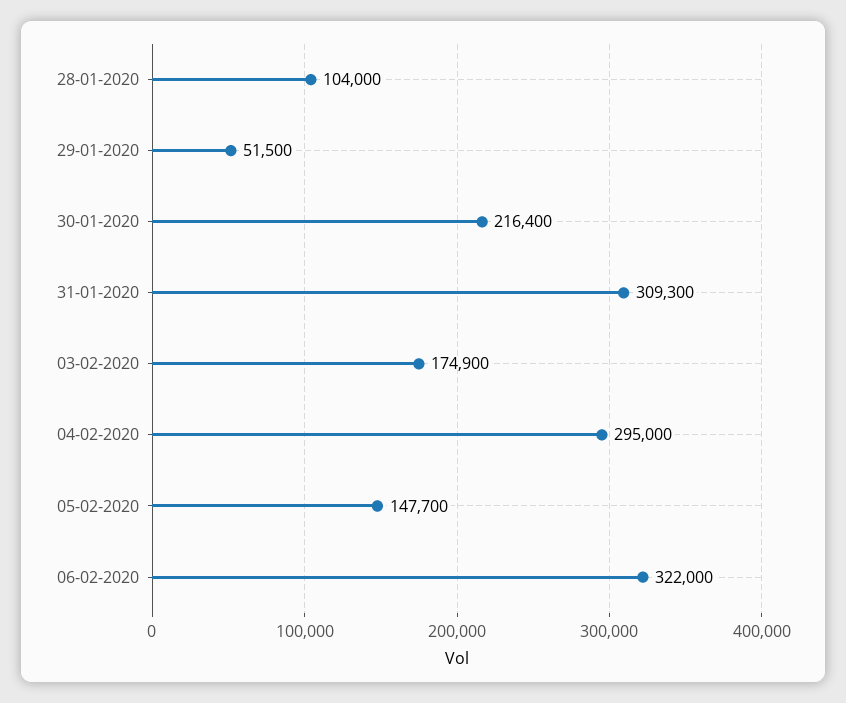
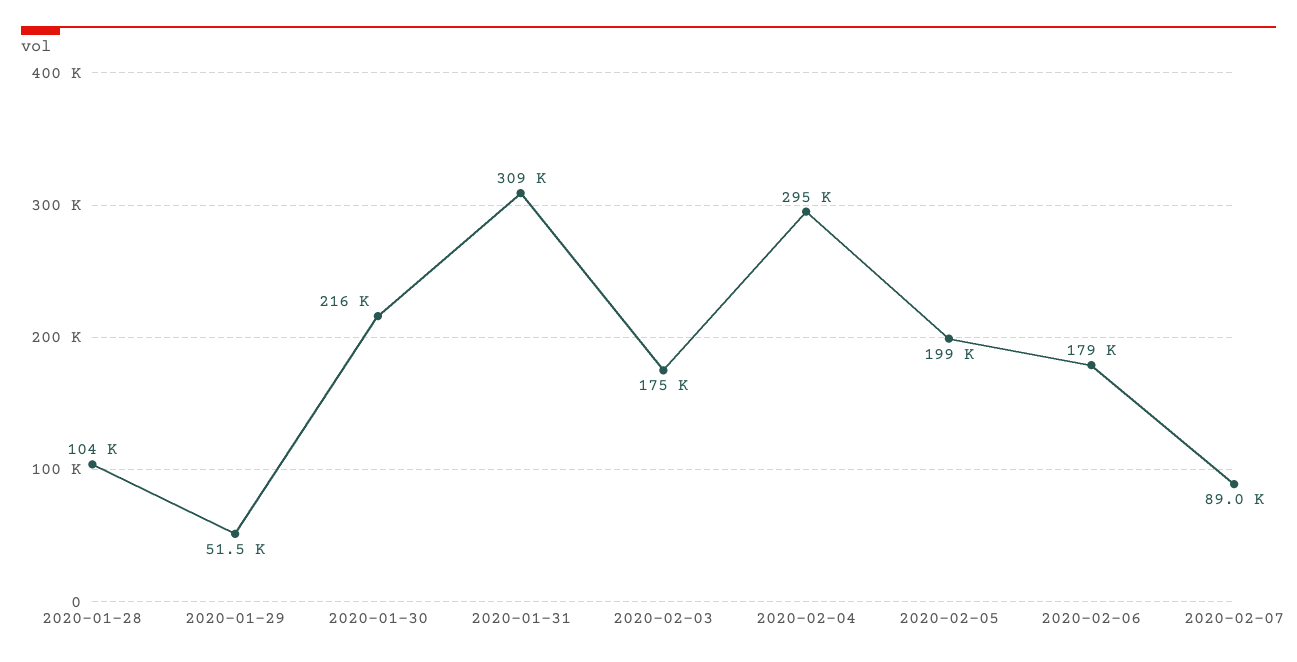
05-02-2020: 147700 -> 199000
06-02-2020: 322000 -> 179000
2020-02-07: none -> 89000

